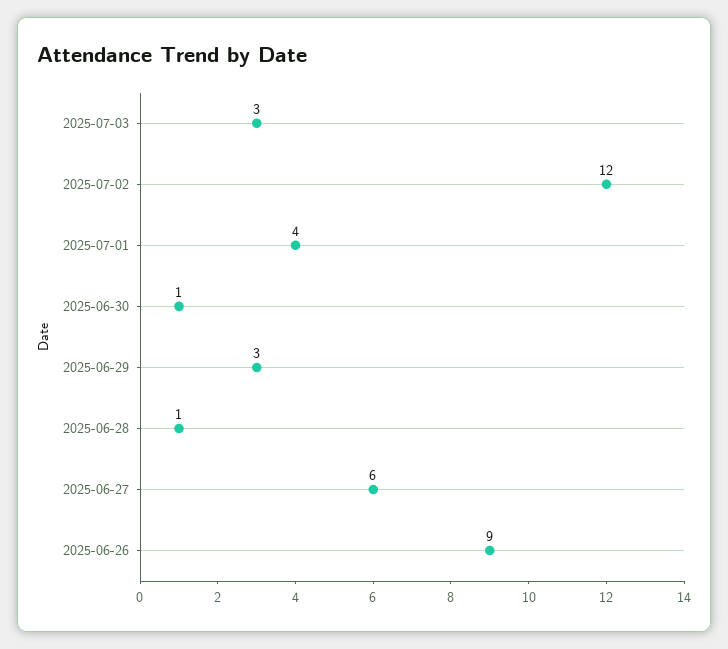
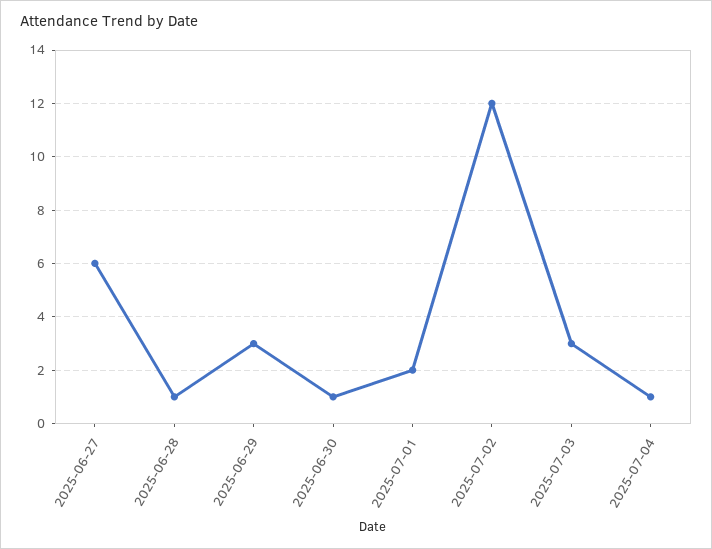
2025-07-01: 4 -> 2
2025-06-26: 9 -> none
2025-07-04: none -> 1

